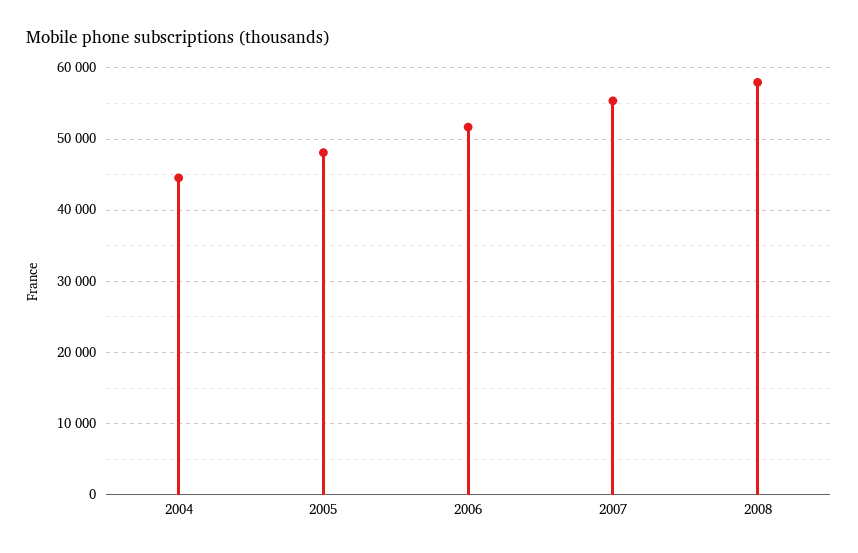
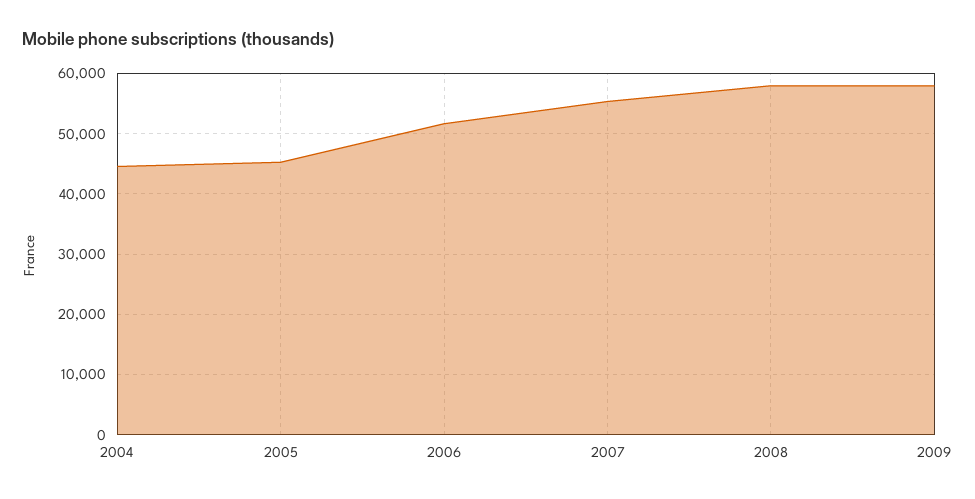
2005: 48000 -> 45000
2009: none -> 58000

